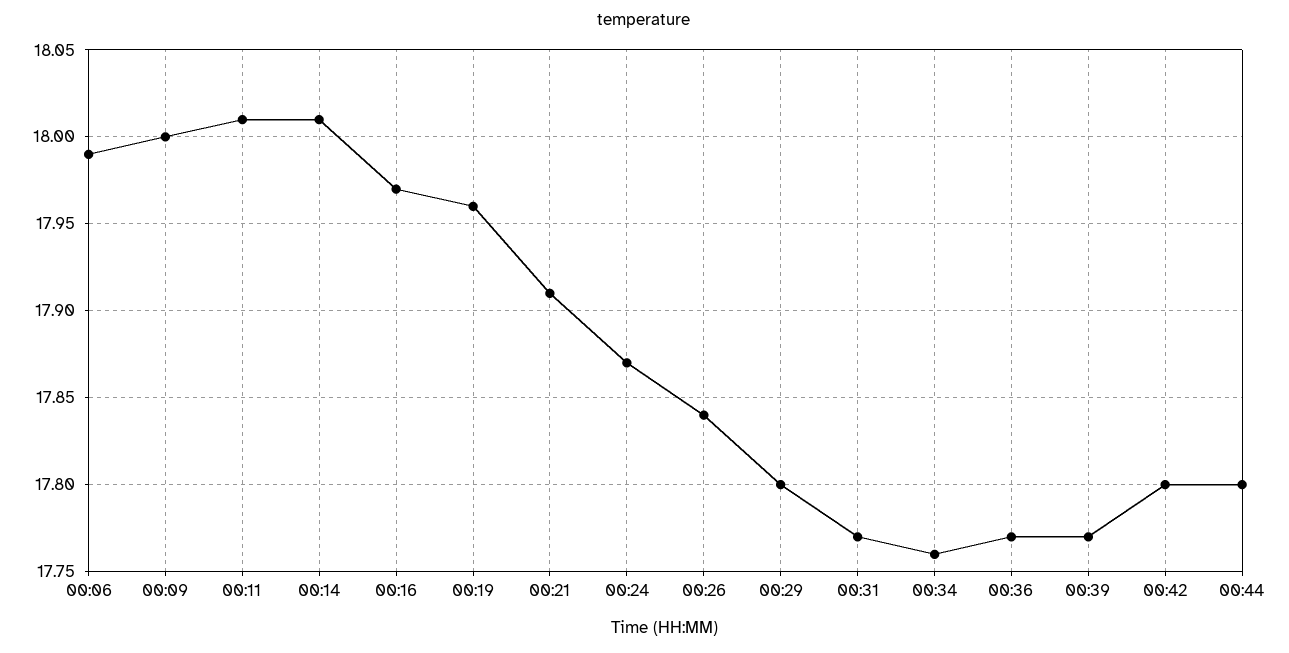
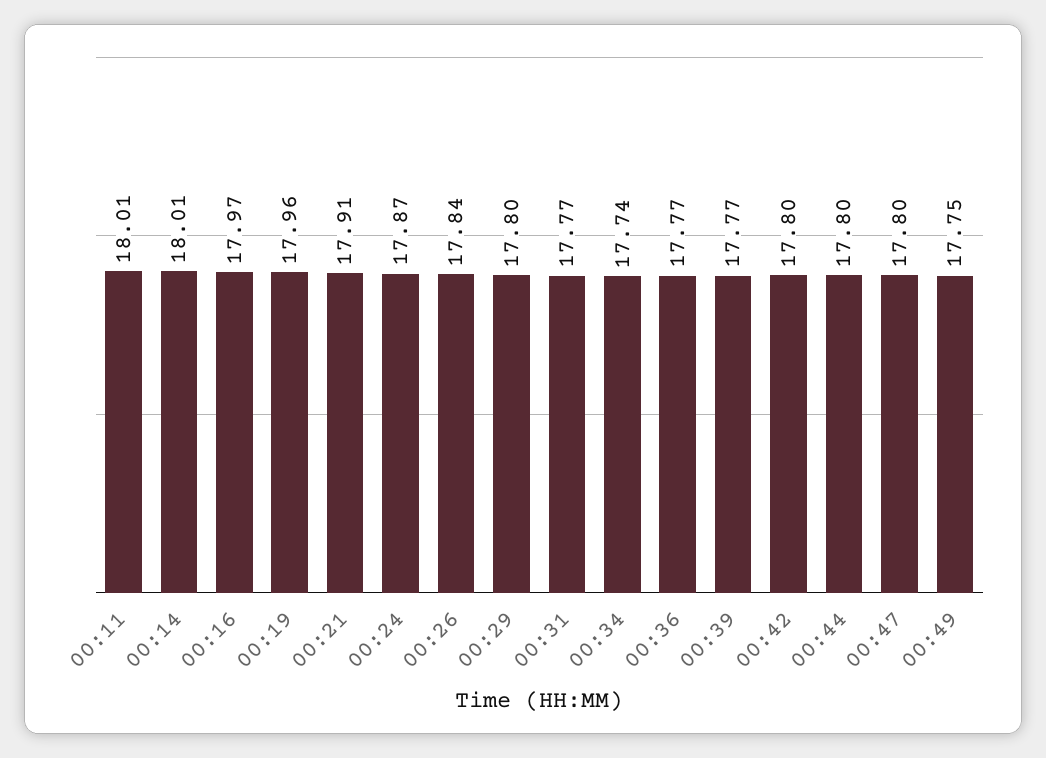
00:06: 17.99 -> none
00:09: 18 -> none
00:34: 17.76 -> 17.74
00:47: none -> 17.8
00:49: none -> 17.75

